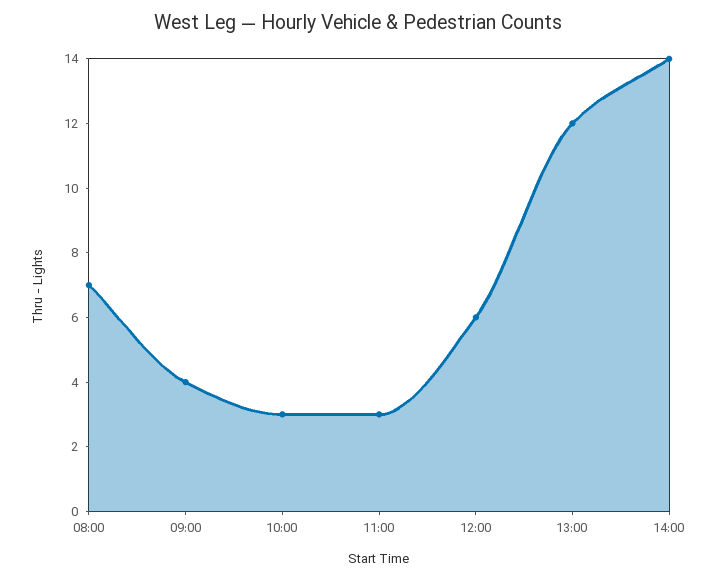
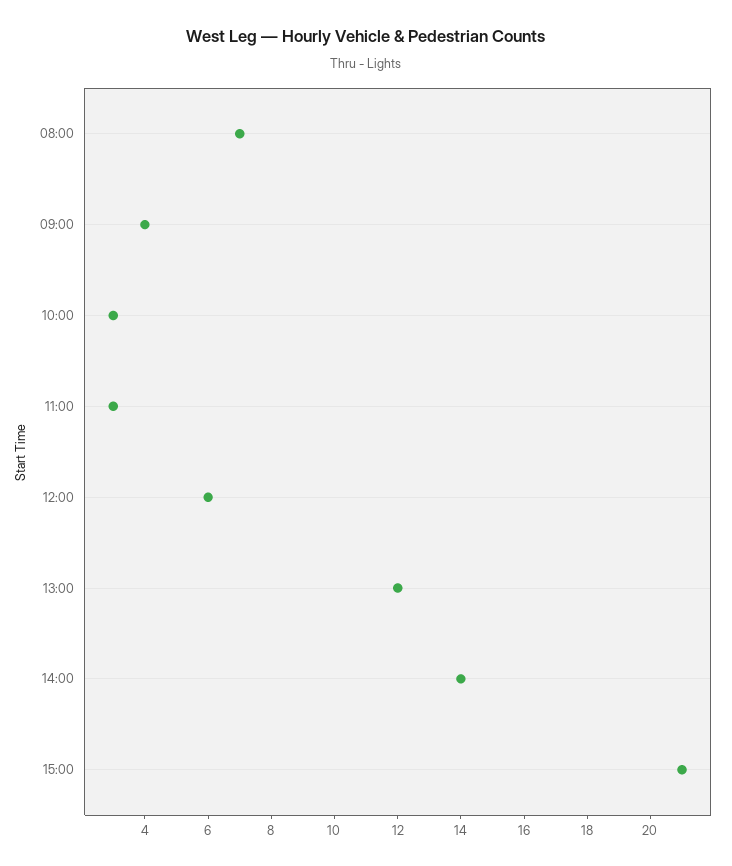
15:00: none -> 21

